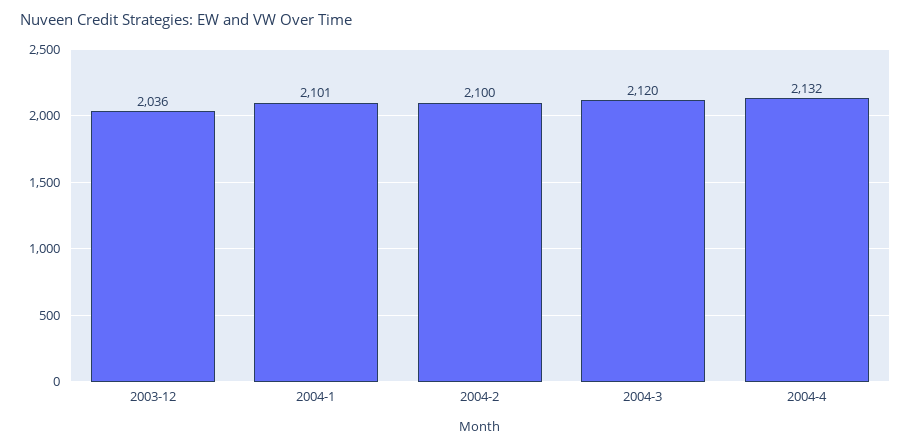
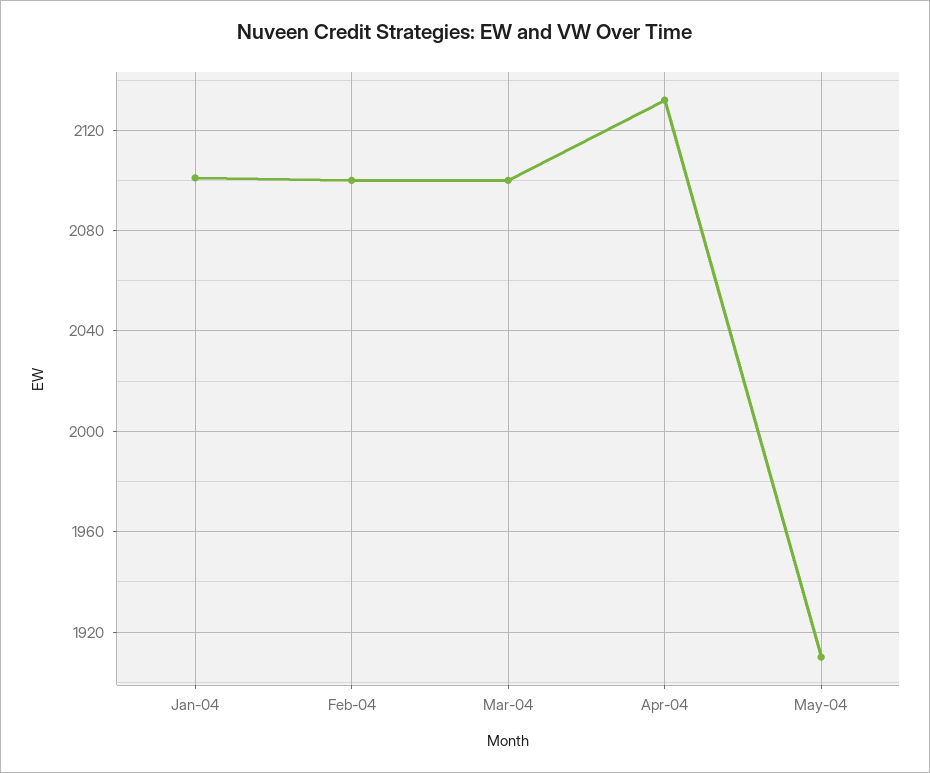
2003-12: 2036 -> none
2004-3: 2120 -> 2100
May-04: none -> 1910

